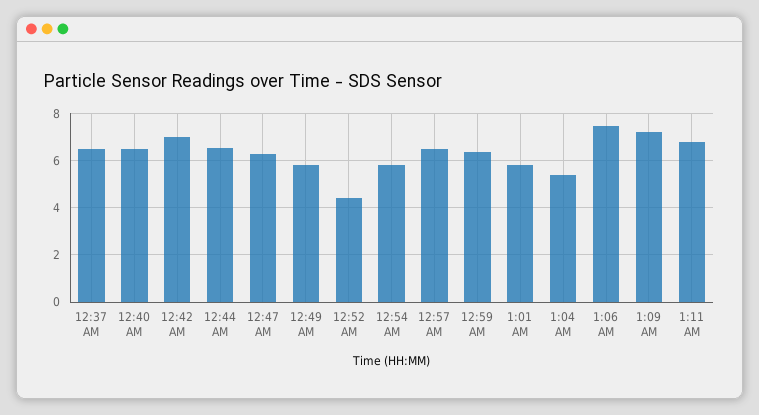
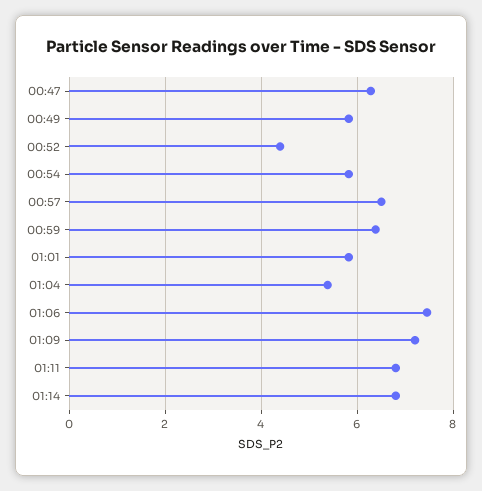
12:37 AM: 6.5 -> none
12:40 AM: 6.5 -> none
12:42 AM: 7 -> none
12:44 AM: 6.5 -> none
01:14: none -> 6.8

